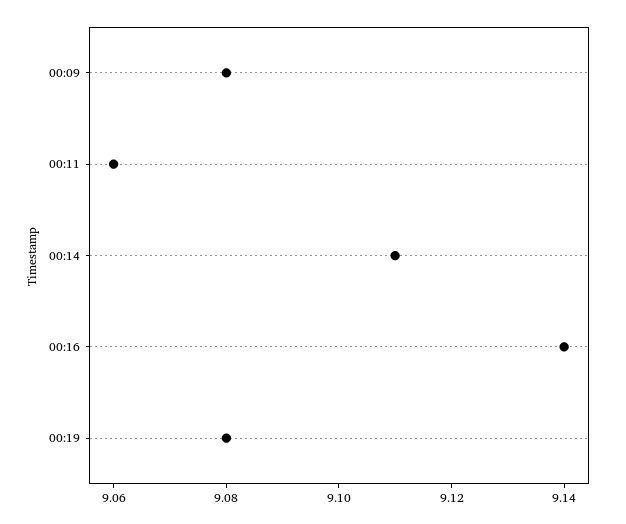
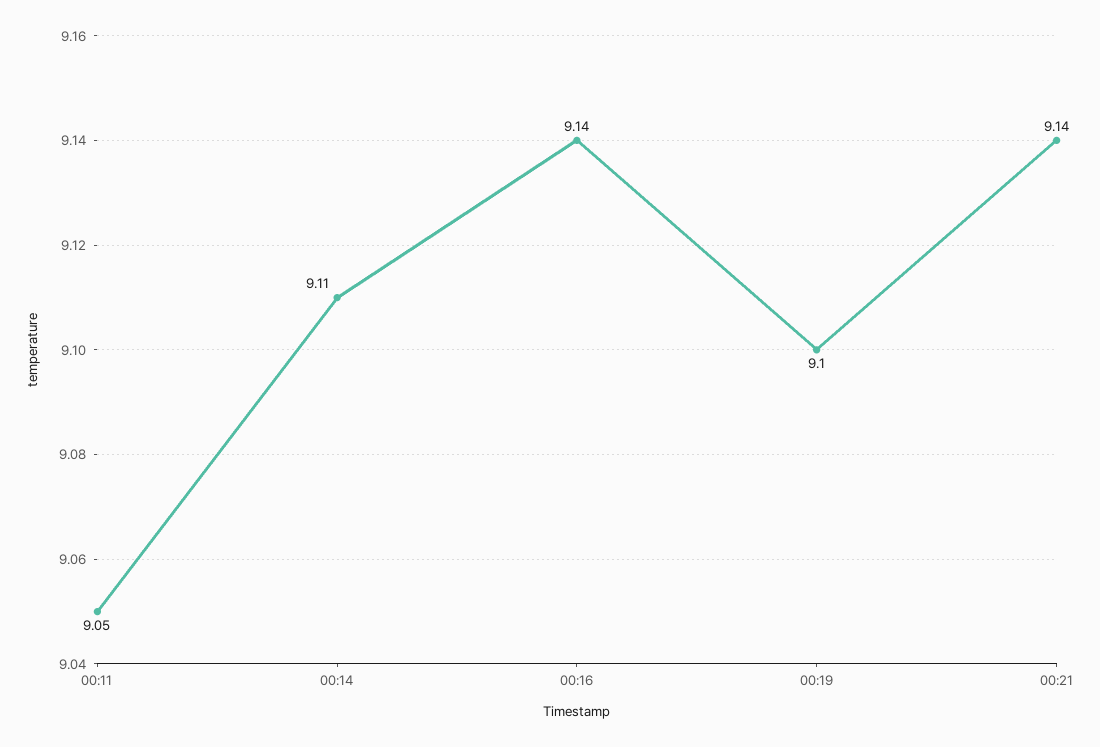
00:09: 9.08 -> none
00:11: 9.06 -> 9.05
00:19: 9.08 -> 9.1
00:21: none -> 9.14

